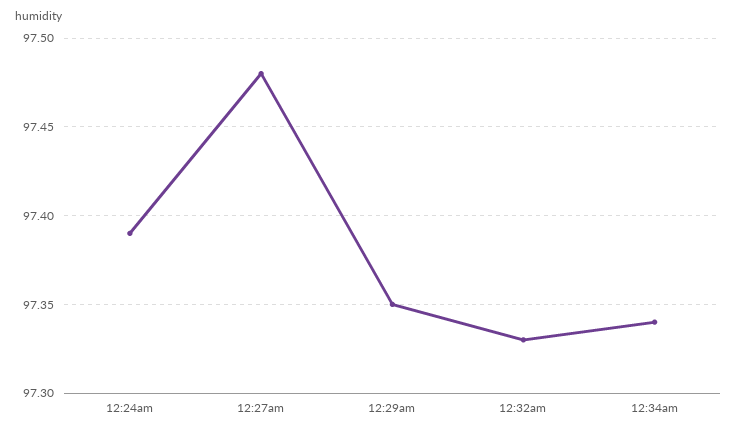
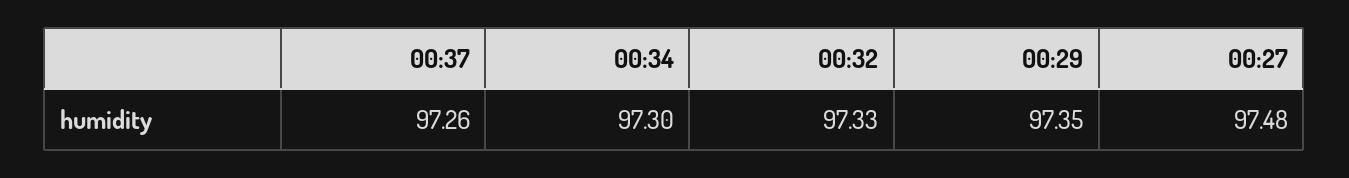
12:24am: 97.39 -> none
12:34am: 97.34 -> 97.3
00:37: none -> 97.26

